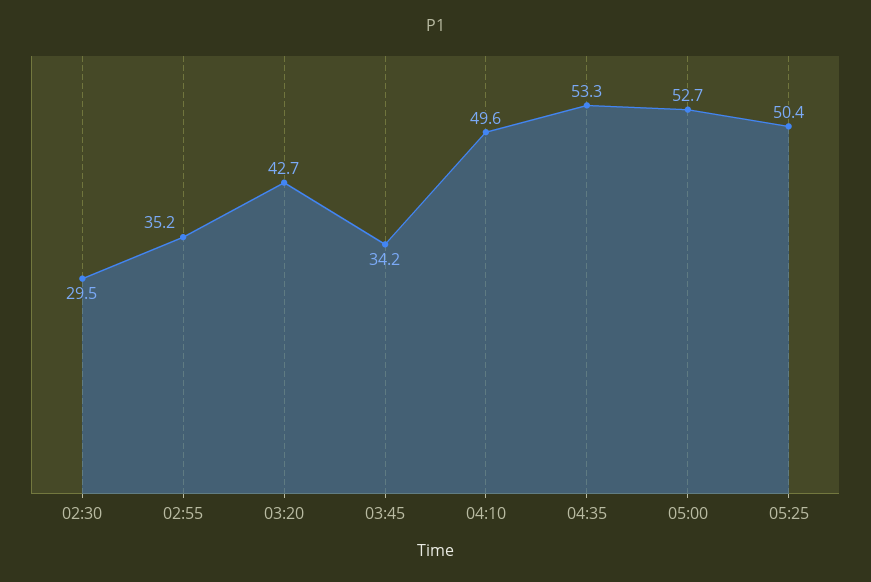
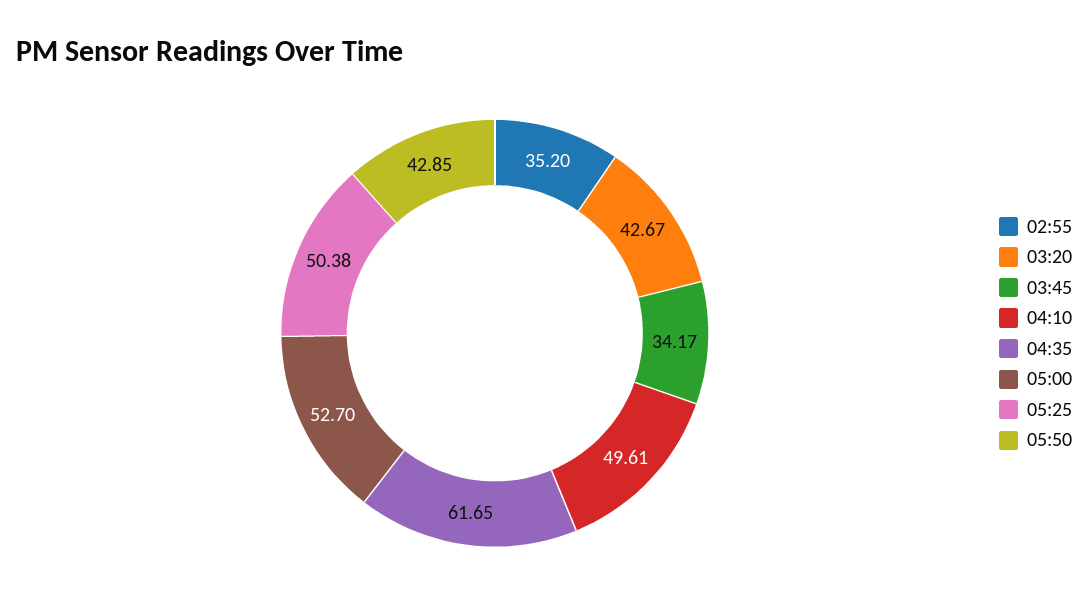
02:30: 29.5 -> none
04:35: 53.3 -> 61.65
05:50: none -> 42.85

